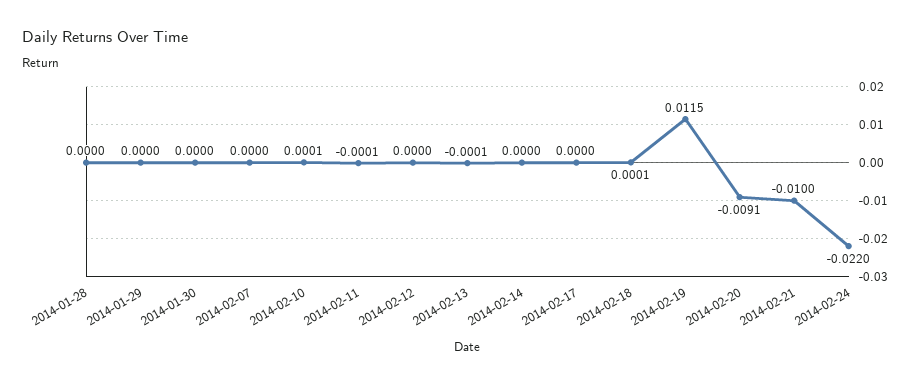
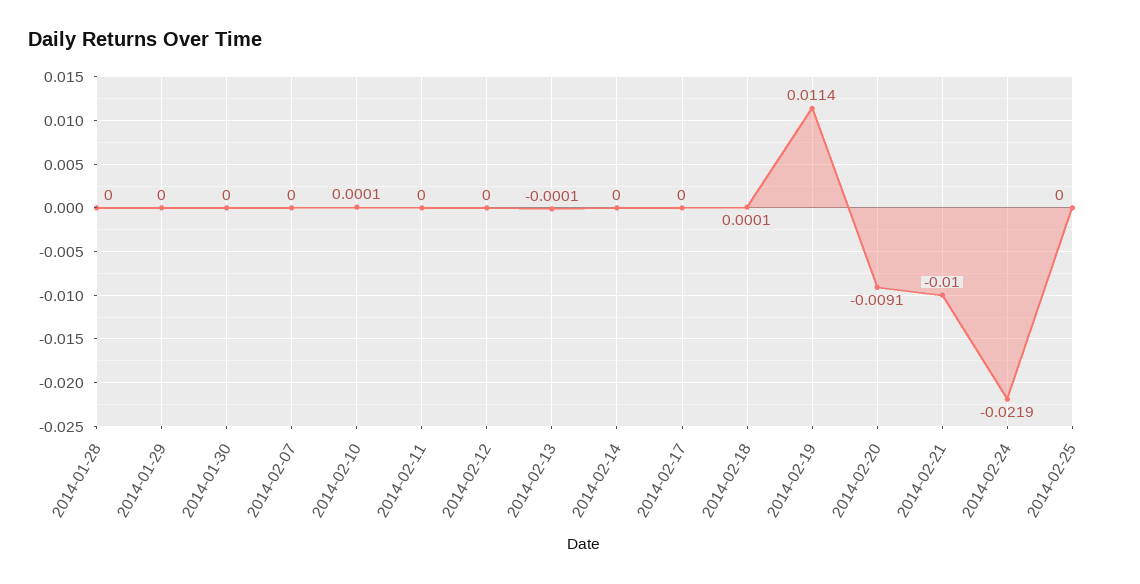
2014-02-11: -0.0001 -> 0
2014-02-19: 0.0115 -> 0.0114
2014-02-24: -0.022 -> -0.0219
2014-02-25: none -> 0

